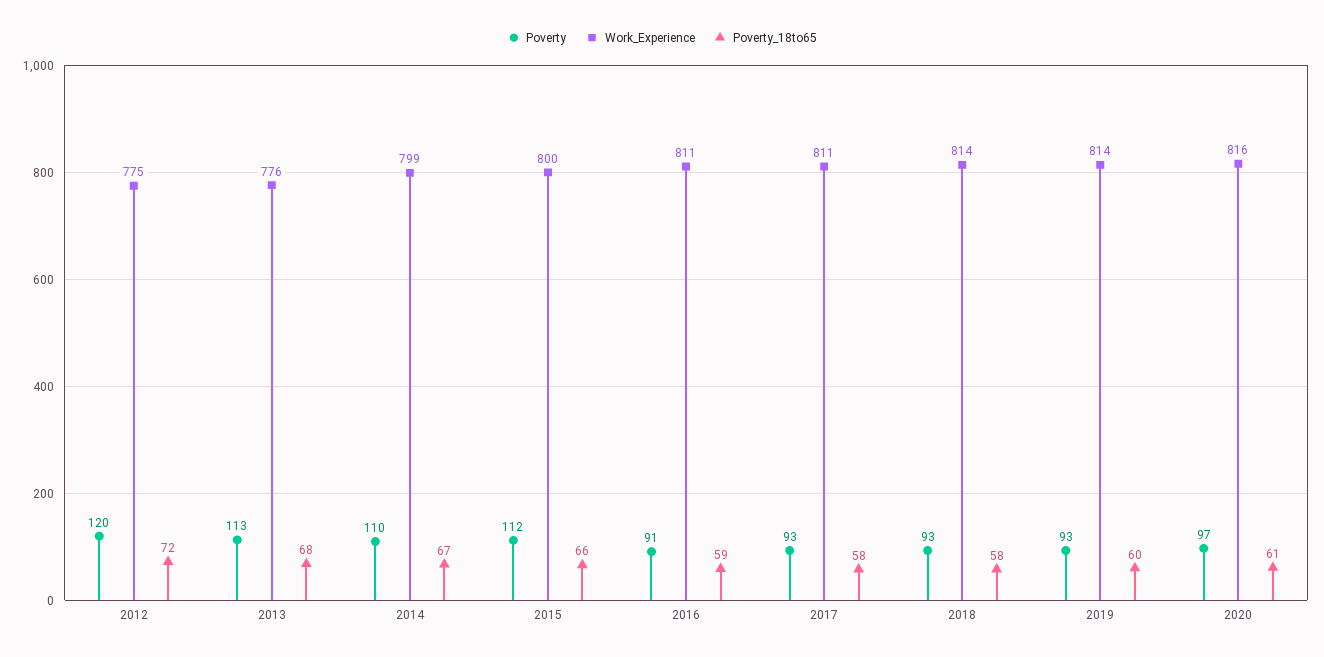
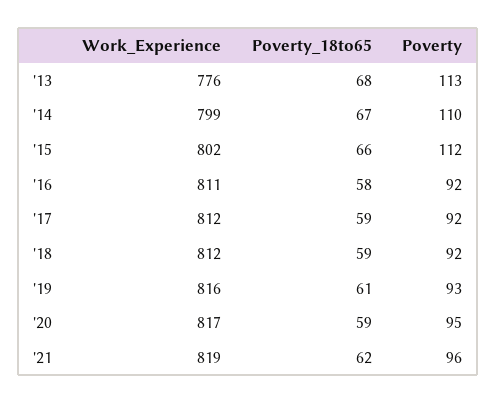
Poverty, 2012: 120 -> none
Work_Experience, 2012: 775 -> none
Poverty_18to65, 2012: 72 -> none
Work_Experience, 2015: 800 -> 802
Poverty, 2016: 91 -> 92
Poverty_18to65, 2016: 59 -> 58
Poverty, 2017: 93 -> 92
Work_Experience, 2017: 811 -> 812
Poverty_18to65, 2017: 58 -> 59
Poverty, 2018: 93 -> 92
Work_Experience, 2018: 814 -> 812
Poverty_18to65, 2018: 58 -> 59
Work_Experience, 2019: 814 -> 816
Poverty_18to65, 2019: 60 -> 61
Poverty, 2020: 97 -> 95
Work_Experience, 2020: 816 -> 817
Poverty_18to65, 2020: 61 -> 59
Work_Experience, '21: none -> 819
Poverty_18to65, '21: none -> 62
Poverty, '21: none -> 96

